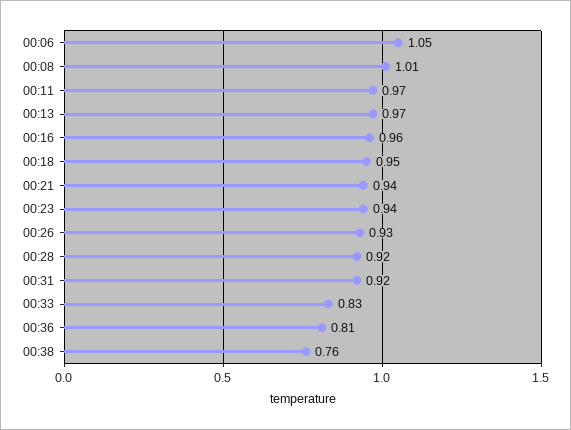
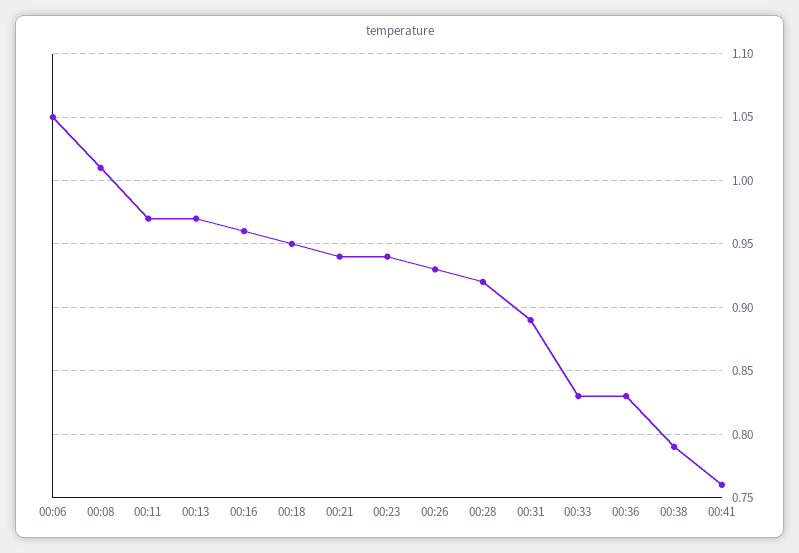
00:31: 0.92 -> 0.89
00:36: 0.81 -> 0.83
00:38: 0.76 -> 0.79
00:41: none -> 0.76

